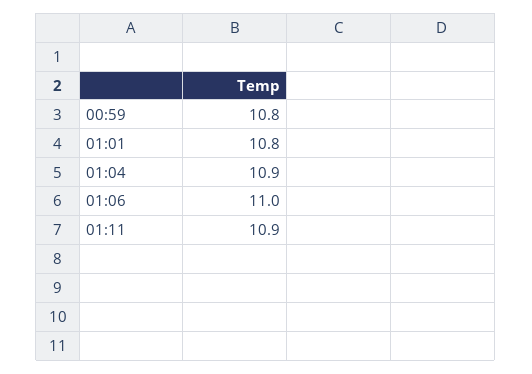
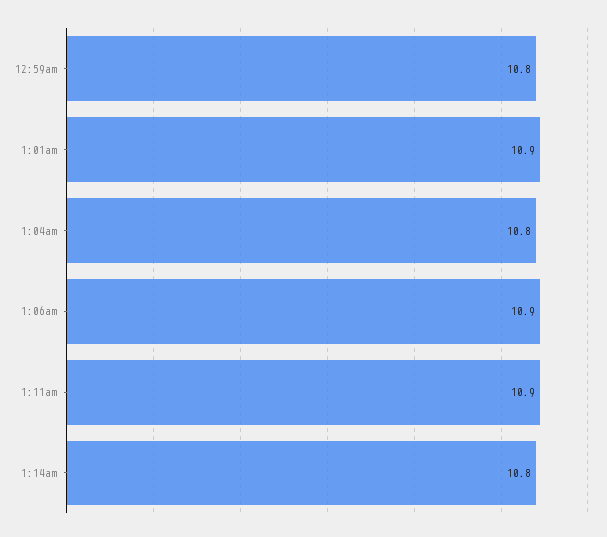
01:01: 10.8 -> 10.9
01:04: 10.9 -> 10.8
01:06: 11 -> 10.9
1:14am: none -> 10.8

